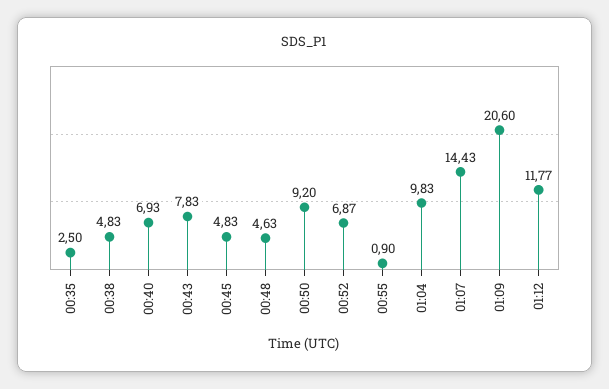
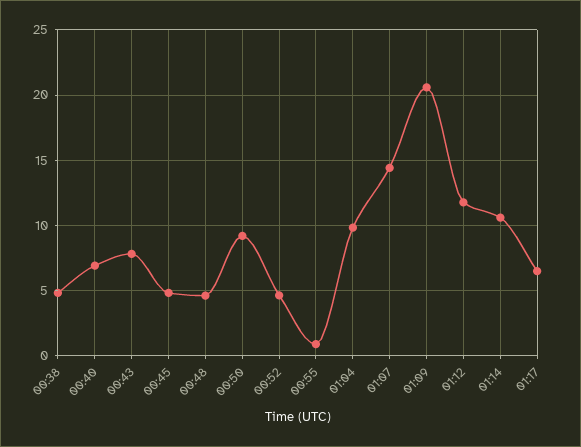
00:35: 2.5 -> none
00:52: 6.87 -> 4.5
01:14: none -> 10.5
01:17: none -> 6.5

